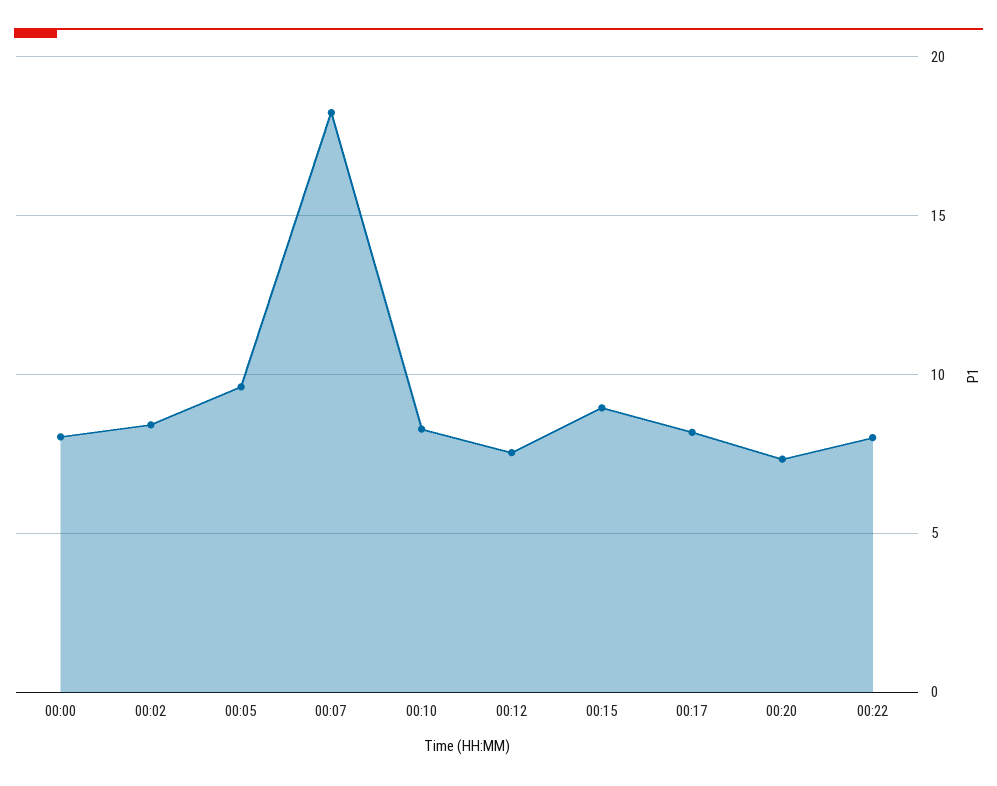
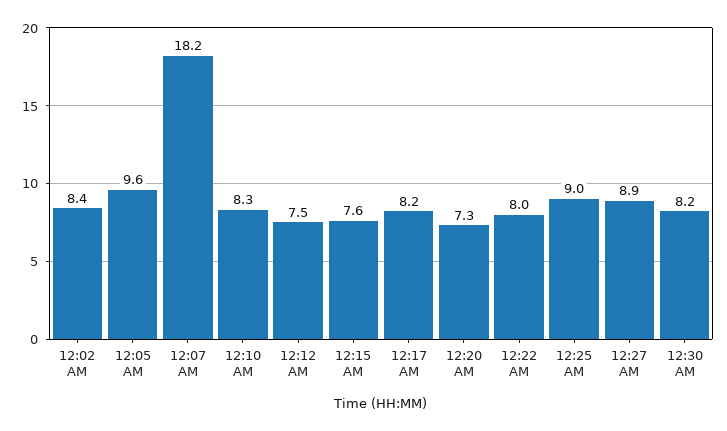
00:00: 8 -> none
00:15: 9 -> 7.6
12:25 AM: none -> 9
12:27 AM: none -> 8.9
12:30 AM: none -> 8.2

